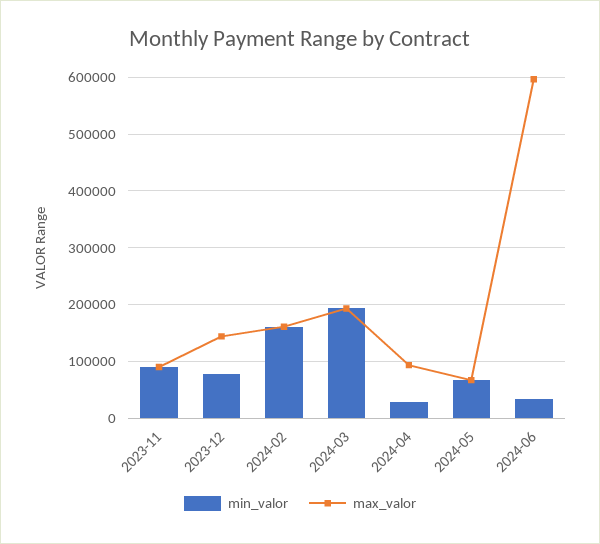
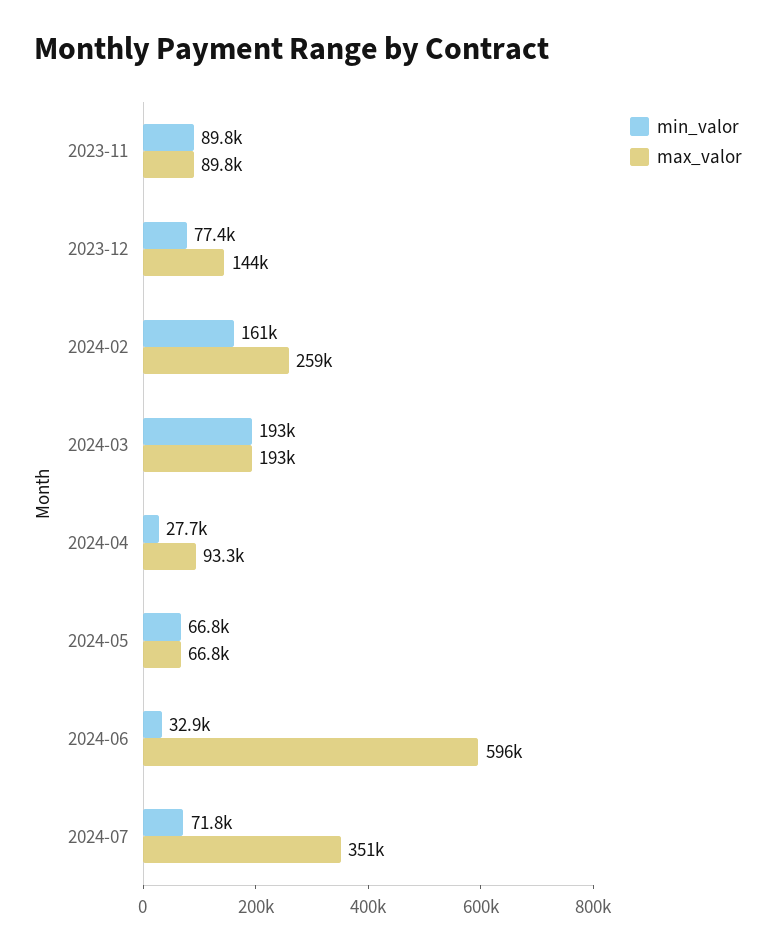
max_valor, 2024-02: 160000 -> 259000
min_valor, 2024-07: none -> 71800
max_valor, 2024-07: none -> 351000

